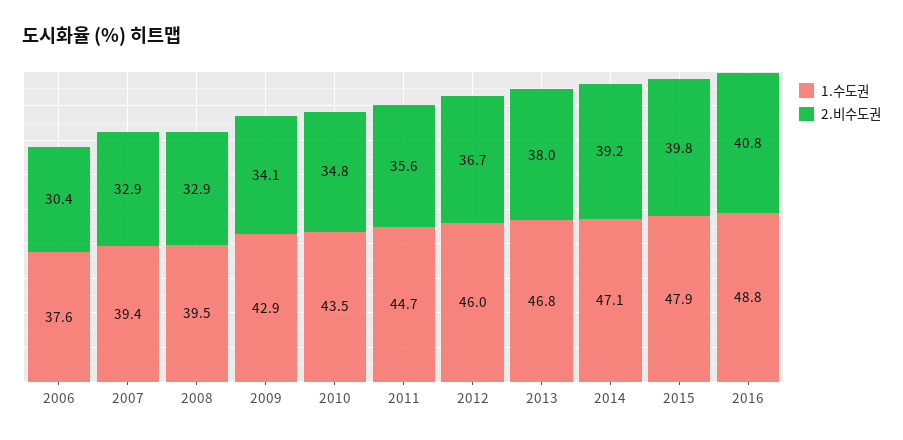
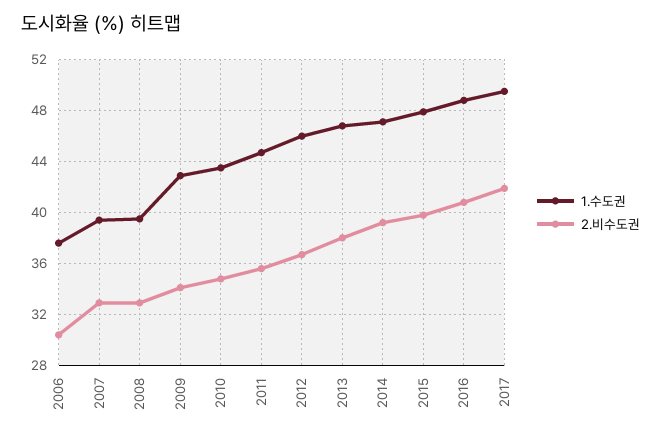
1.수도권, 2017: none -> 49.5
2.비수도권, 2017: none -> 42

